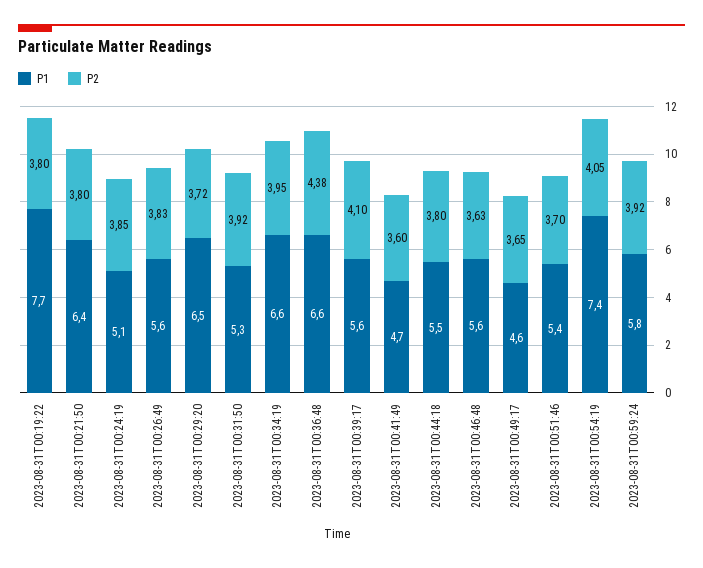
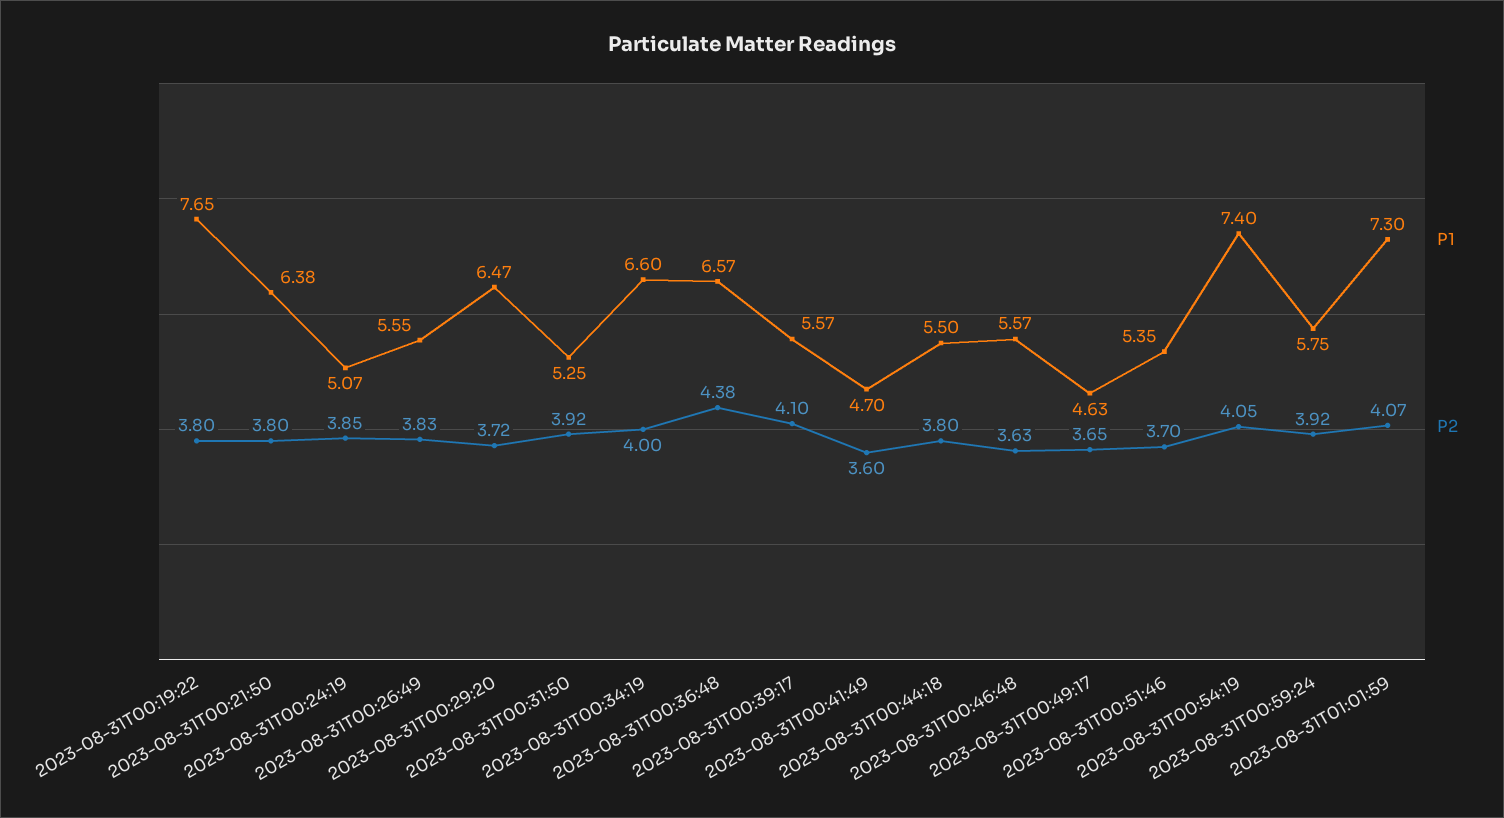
P2, 2023-08-31T00:34:19: 3.95 -> 4
P1, 2023-08-31T01:01:59: none -> 7.3
P2, 2023-08-31T01:01:59: none -> 4.07

